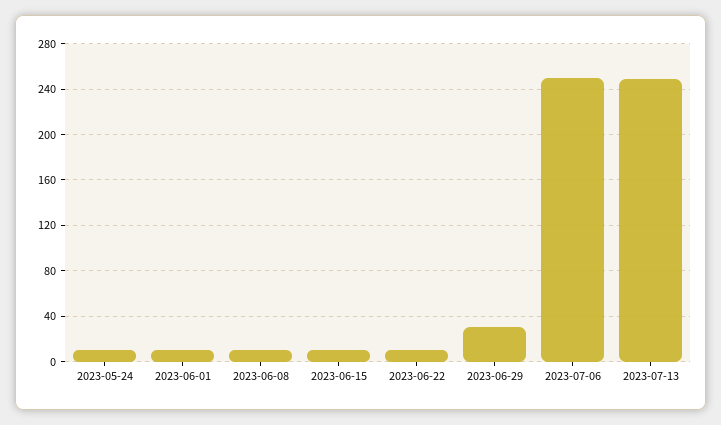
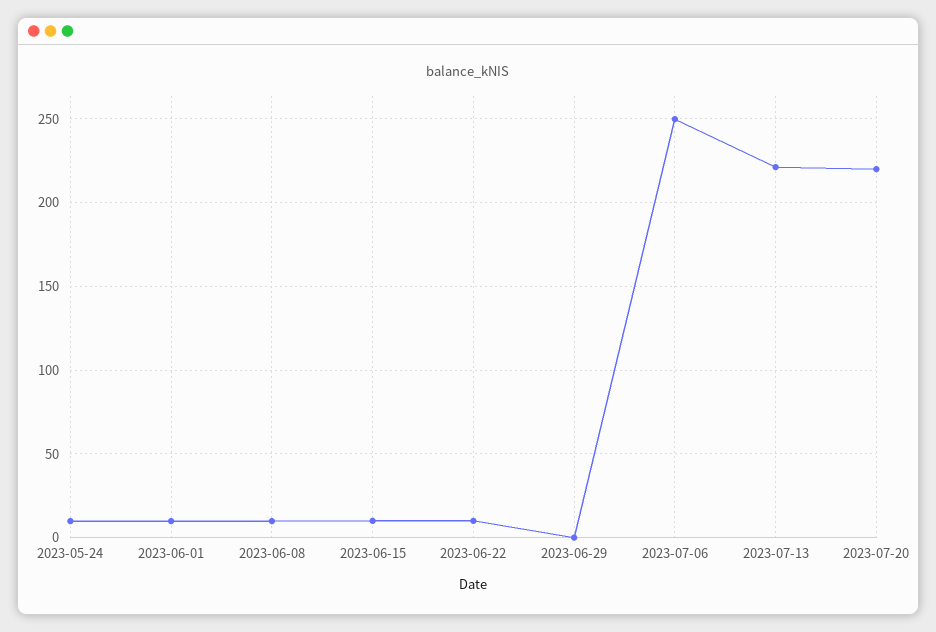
2023-06-29: 30 -> 0
2023-07-13: 250 -> 220
2023-07-20: none -> 220

